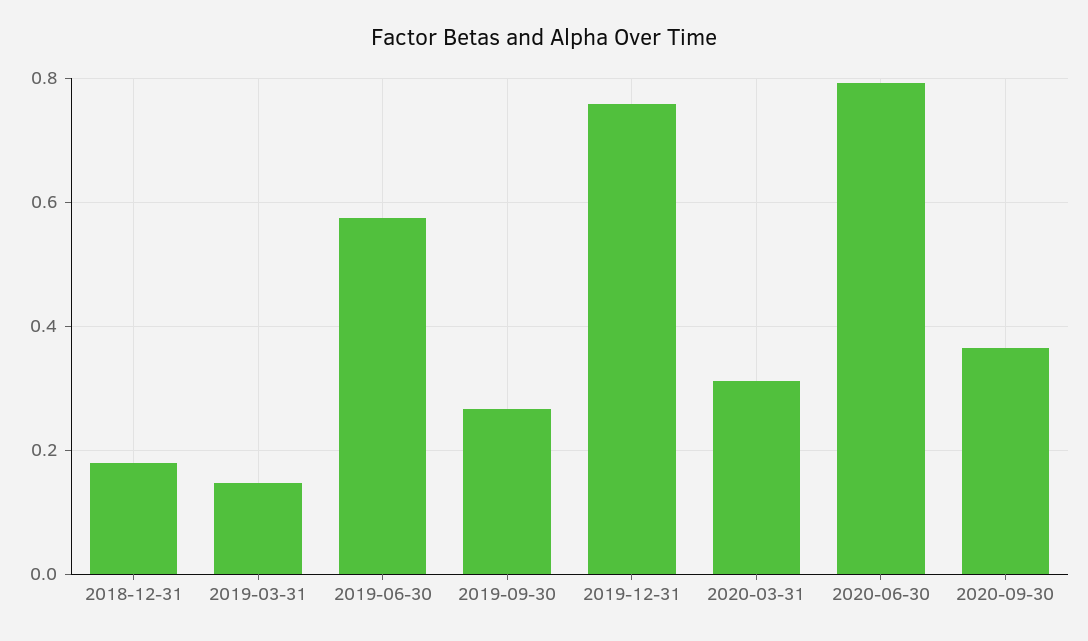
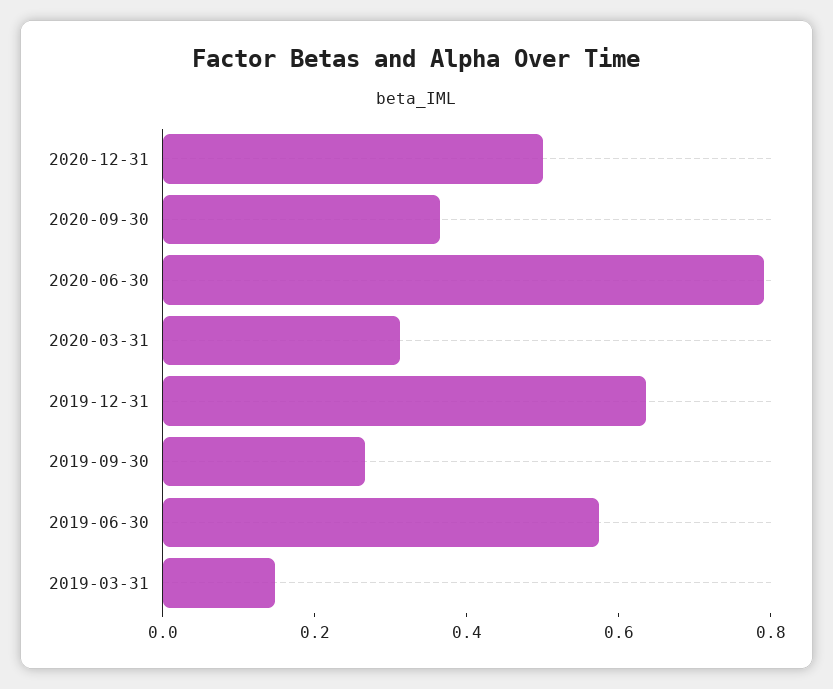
2018-12-31: 0.18 -> none
2019-12-31: 0.76 -> 0.65
2020-12-31: none -> 0.5

